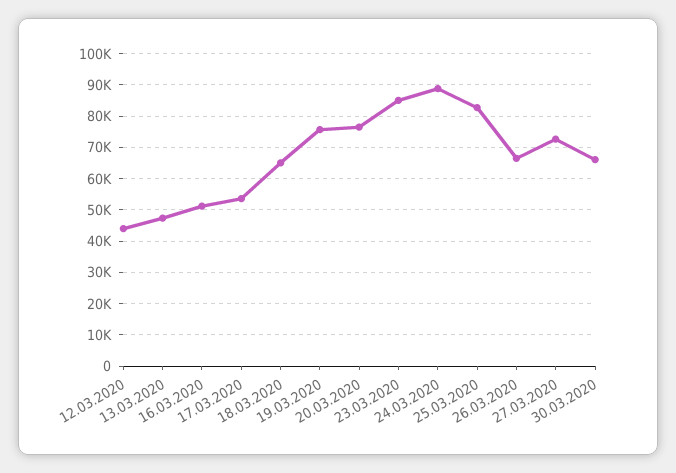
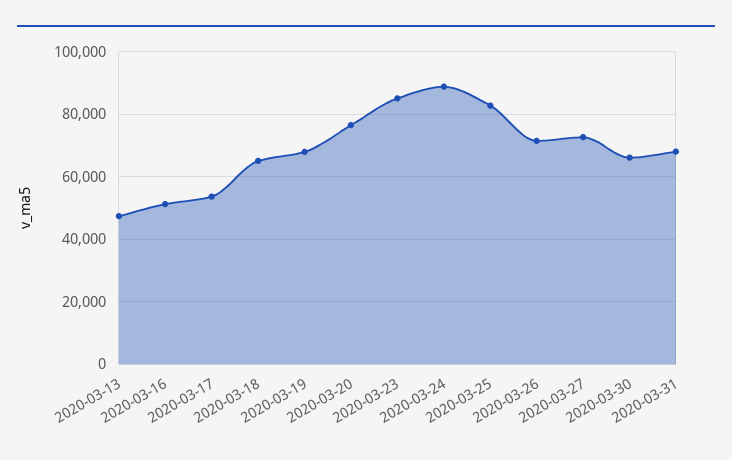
12.03.2020: 44000 -> none
19.03.2020: 76000 -> 68000
26.03.2020: 66000 -> 72000
2020-03-31: none -> 68000

